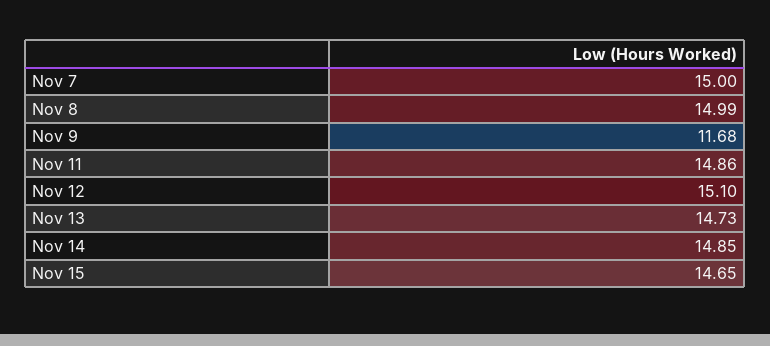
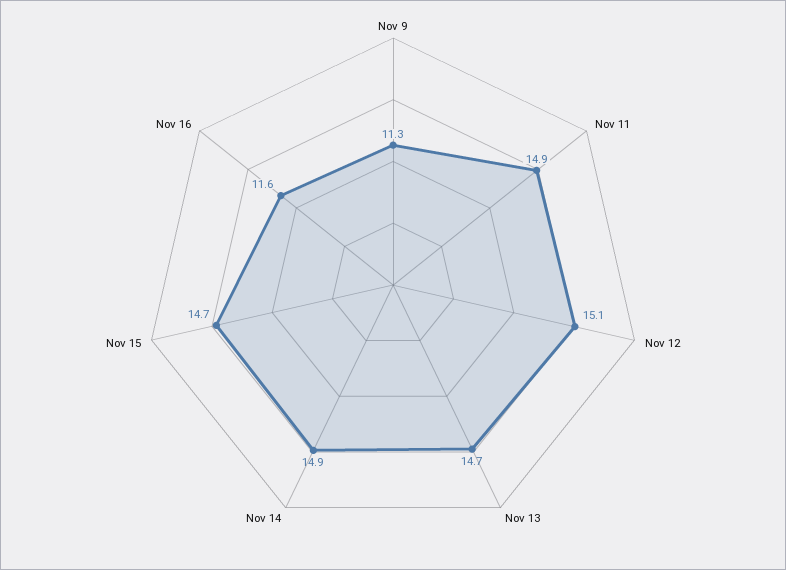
Nov 7: 15 -> none
Nov 8: 14.99 -> none
Nov 9: 11.68 -> 11.3
Nov 16: none -> 11.6

